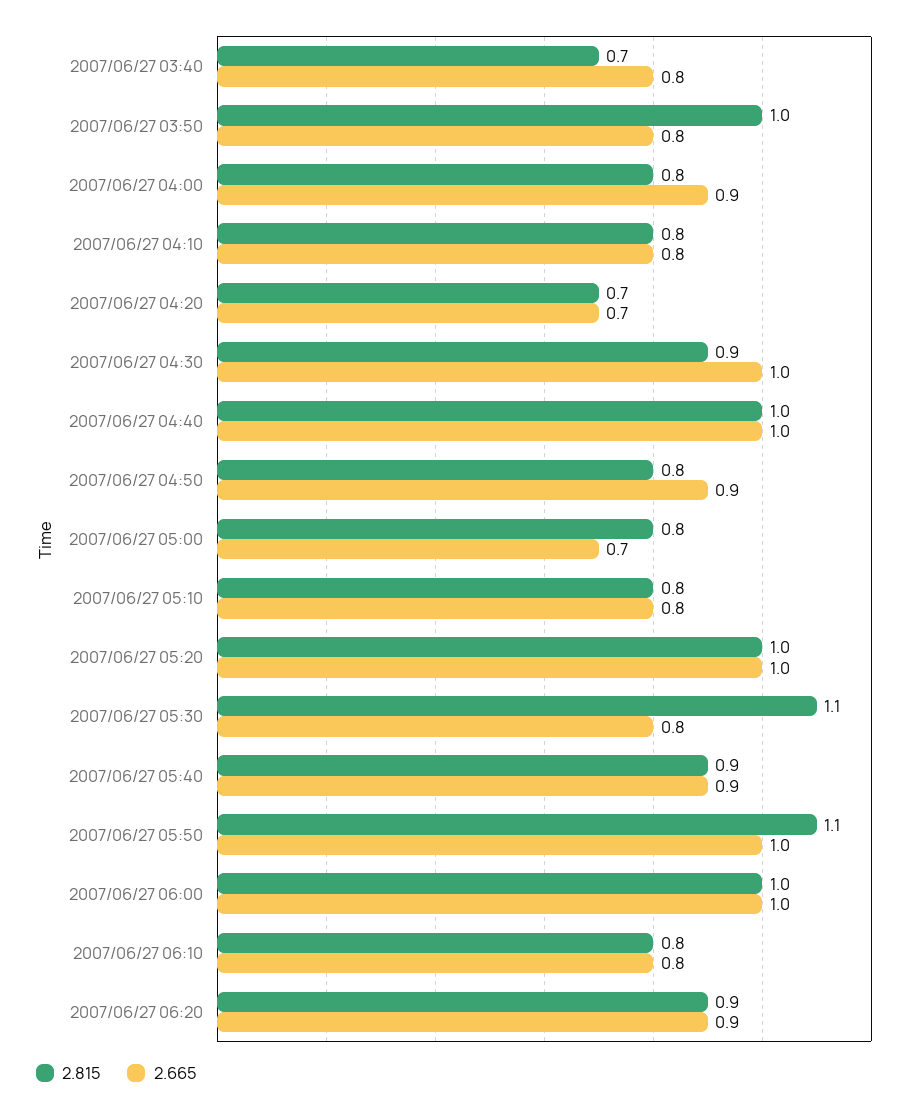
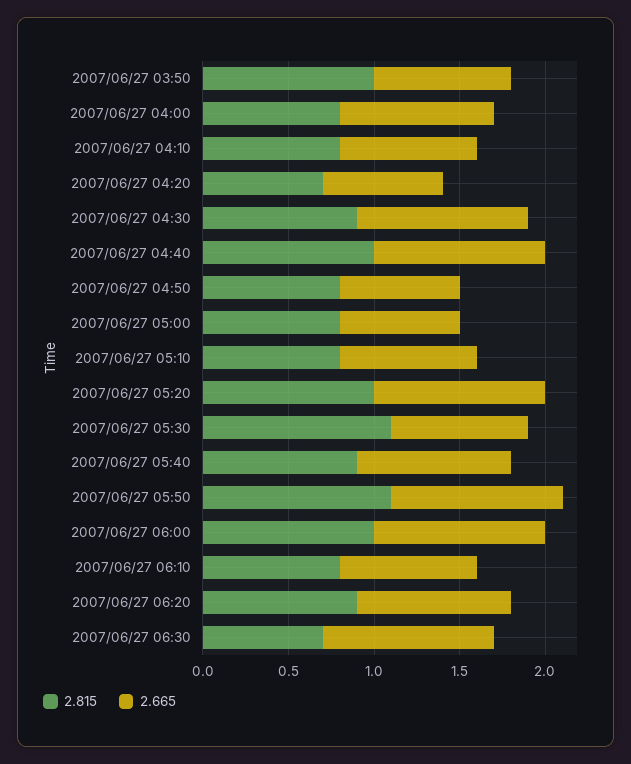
2.815, 2007/06/27 03:40: 0.7 -> none
2.665, 2007/06/27 03:40: 0.8 -> none
2.665, 2007/06/27 04:50: 0.9 -> 0.7
2.815, 2007/06/27 06:30: none -> 0.7
2.665, 2007/06/27 06:30: none -> 1

